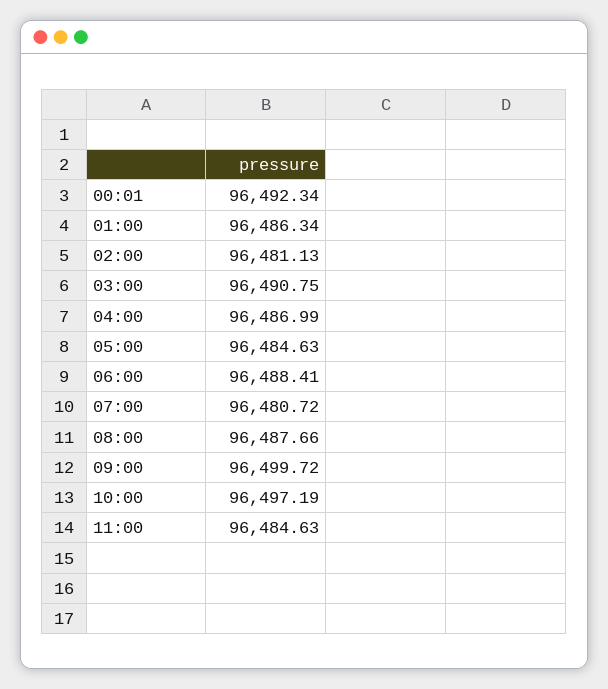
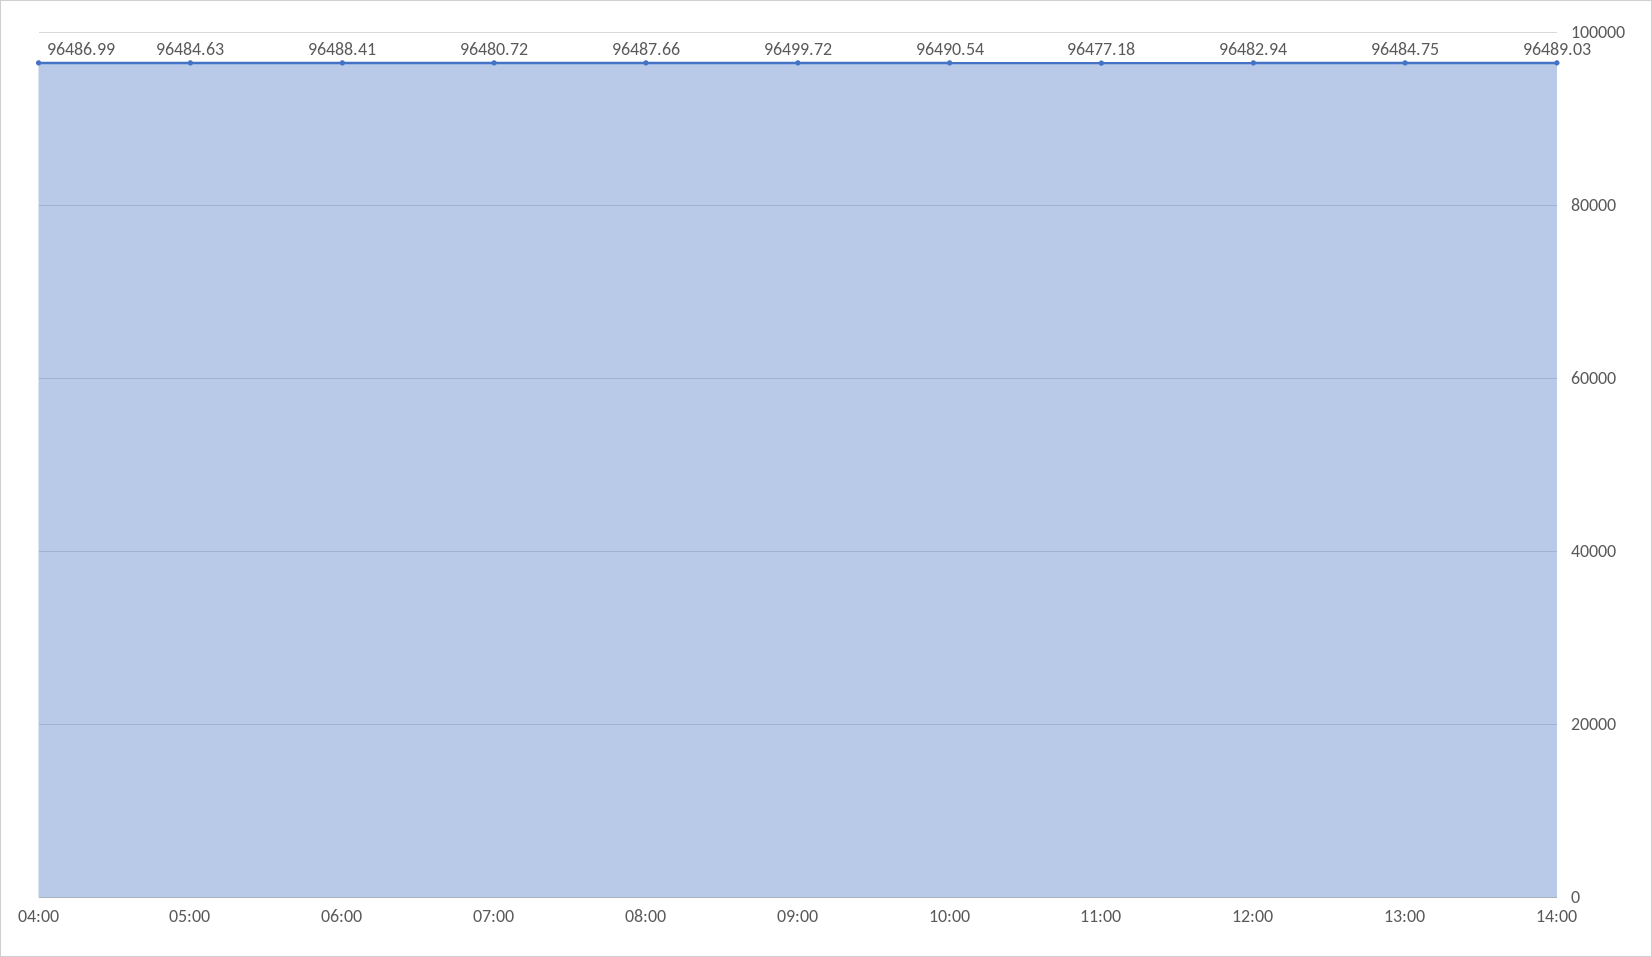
00:01: 96492.34 -> none
01:00: 96486.34 -> none
02:00: 96481.13 -> none
03:00: 96490.75 -> none
10:00: 96497.19 -> 96490.54
11:00: 96484.63 -> 96477.18
12:00: none -> 96482.94
13:00: none -> 96484.75
14:00: none -> 96489.03

